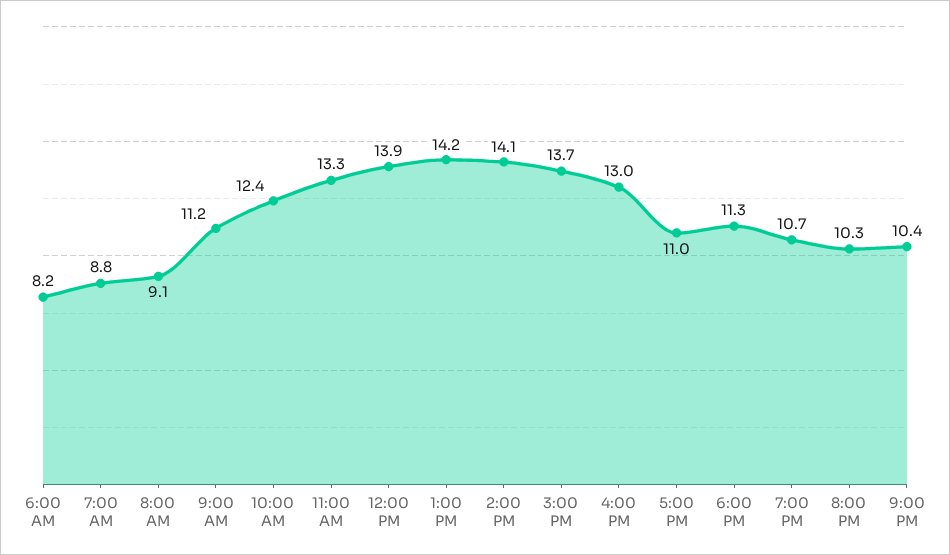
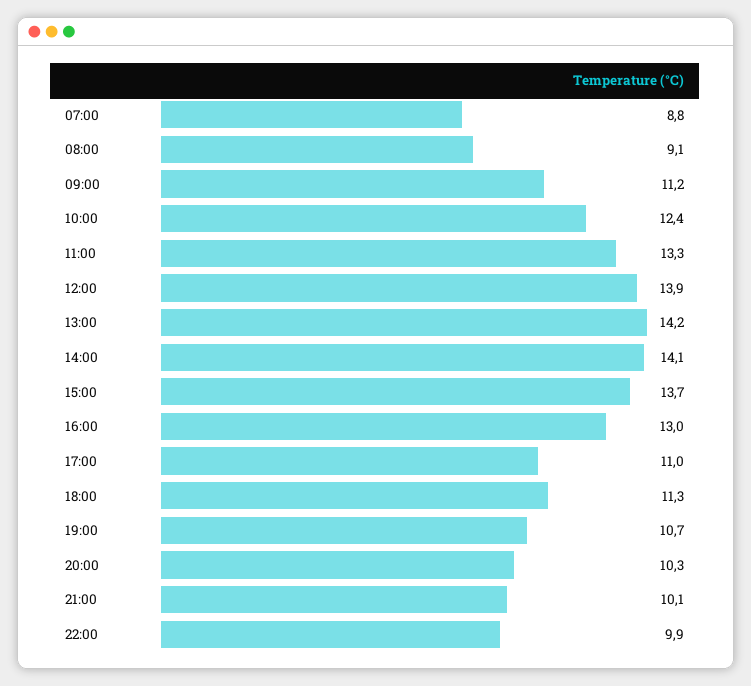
6:00 AM: 8.2 -> none
9:00 PM: 10.4 -> 10.1
22:00: none -> 9.9

